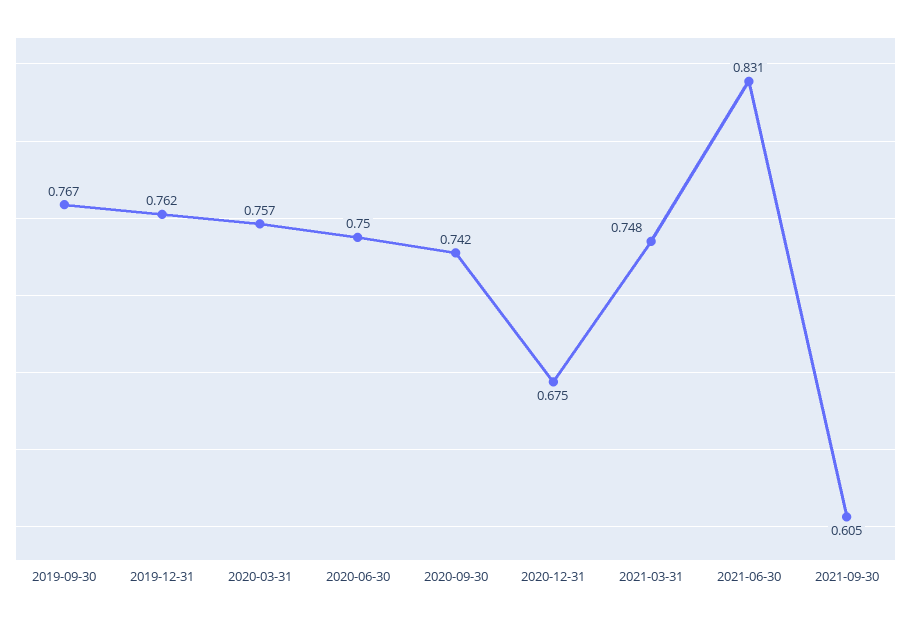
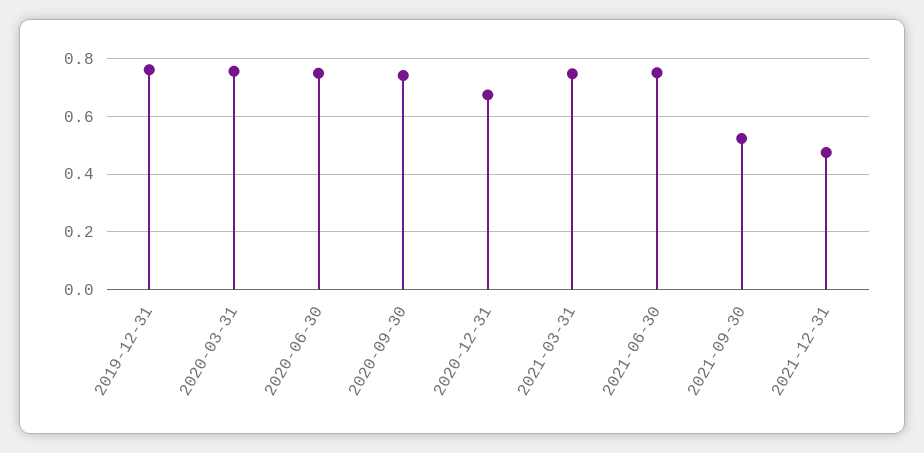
2019-09-30: 0.767 -> none
2021-06-30: 0.831 -> 0.75
2021-09-30: 0.605 -> 0.525
2021-12-31: none -> 0.475

